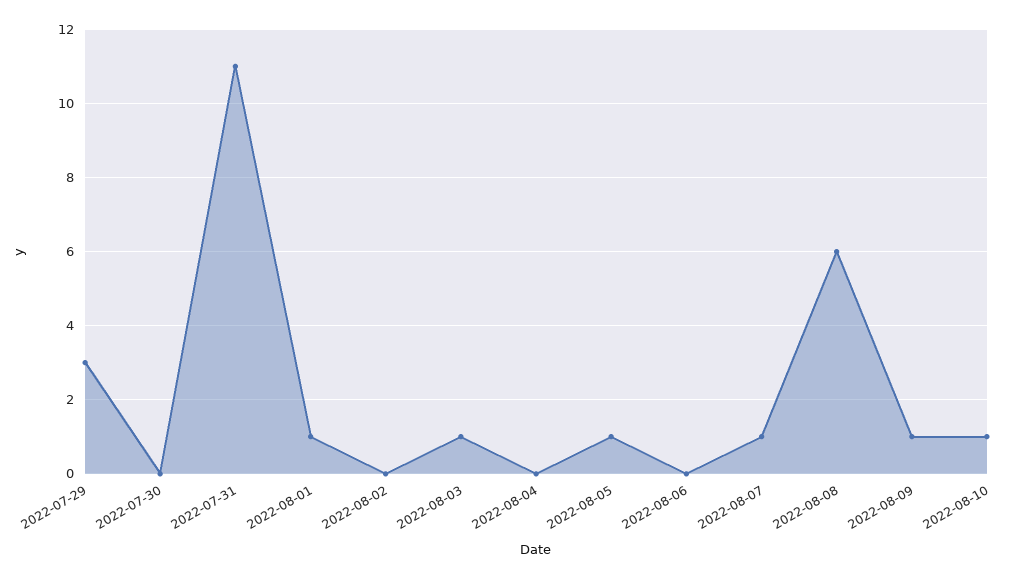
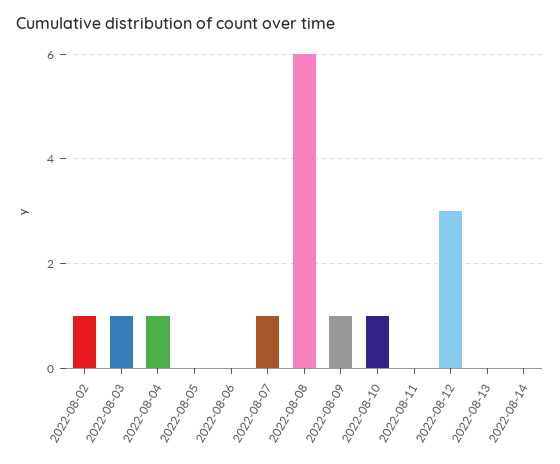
2022-07-29: 3 -> none
2022-07-30: 0 -> none
2022-07-31: 11 -> none
2022-08-01: 1 -> none
2022-08-02: 0 -> 1
2022-08-04: 0 -> 1
2022-08-05: 1 -> 0
2022-08-11: none -> 0
2022-08-12: none -> 3
2022-08-13: none -> 0
2022-08-14: none -> 0

